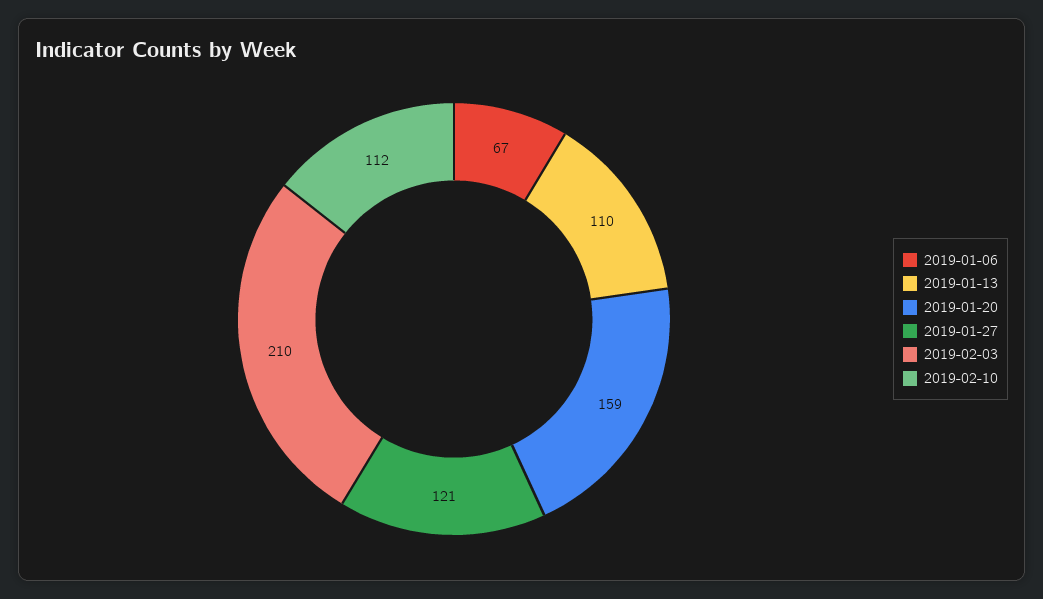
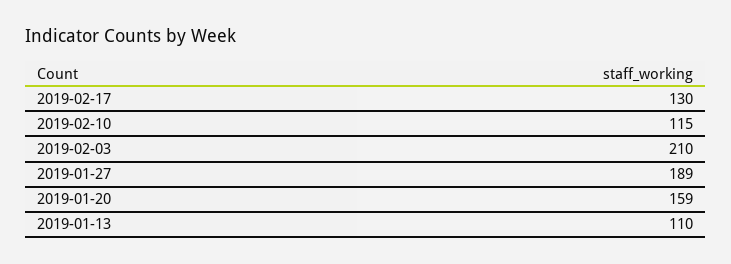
2019-01-06: 67 -> none
2019-01-27: 121 -> 189
2019-02-10: 112 -> 115
2019-02-17: none -> 130

